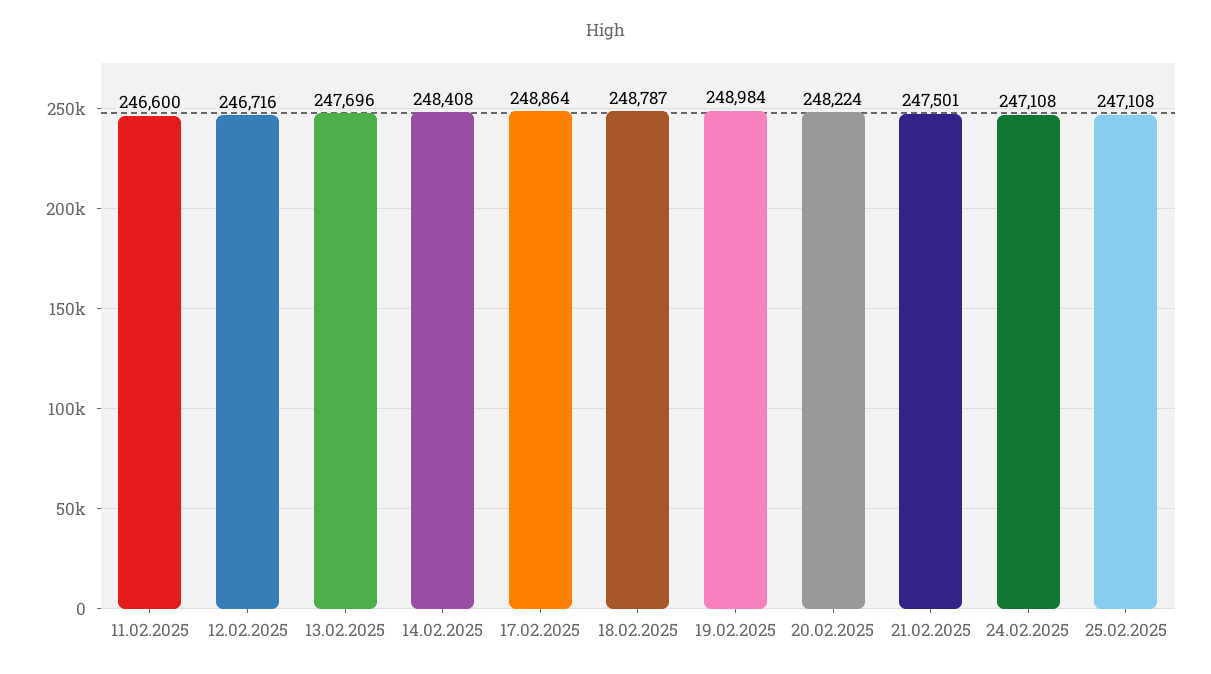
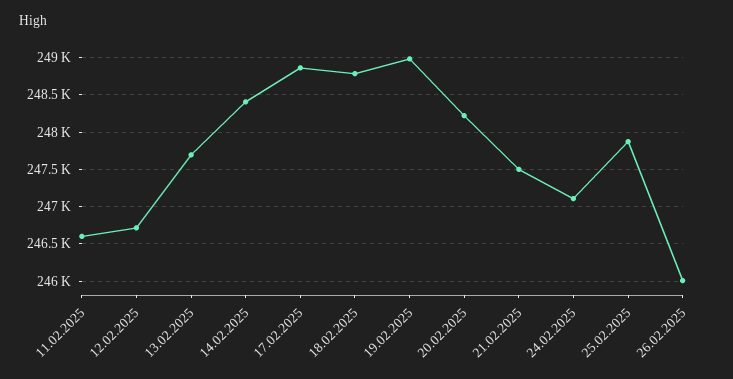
25.02.2025: 247108 -> 247900
26.02.2025: none -> 246000

